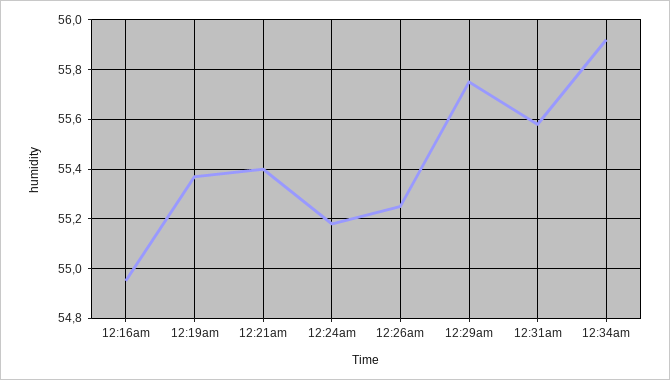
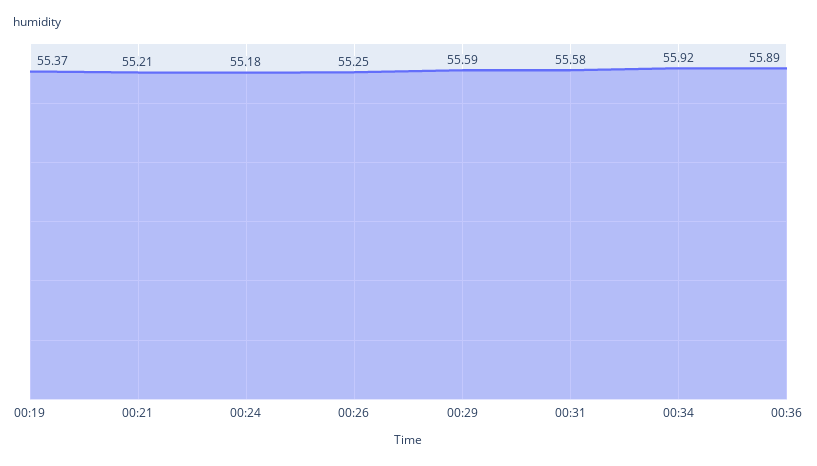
12:16am: 54.95 -> none
12:21am: 55.4 -> 55.21
12:29am: 55.75 -> 55.59
00:36: none -> 55.89

